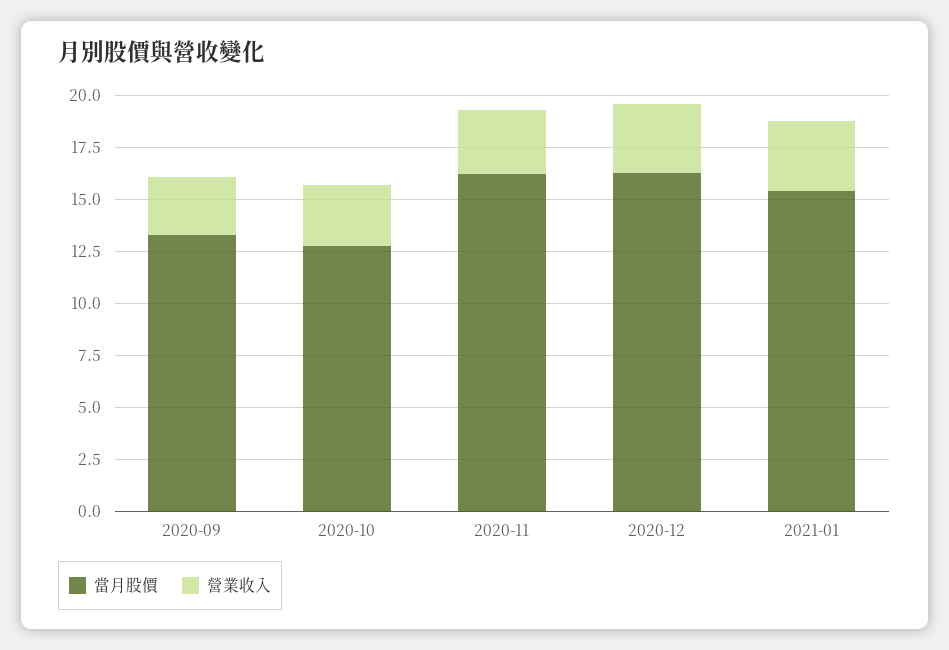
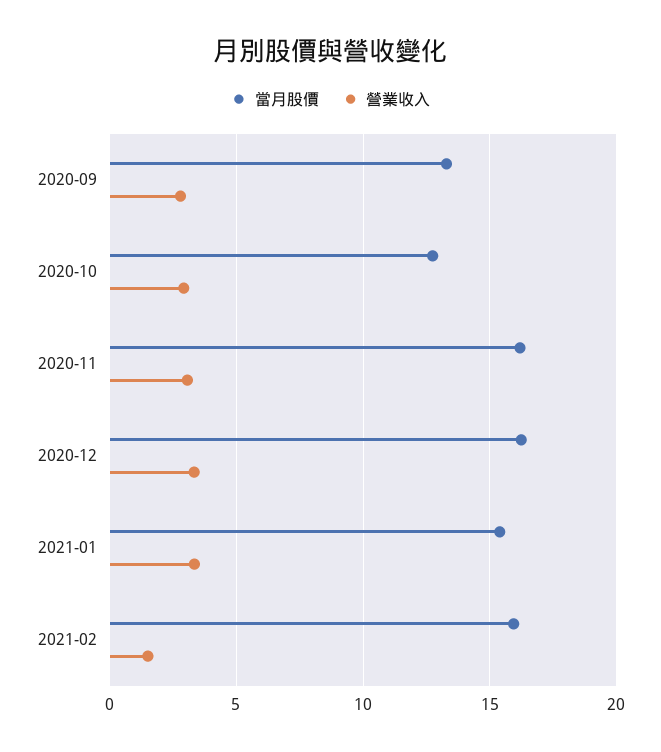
當月股價, 2021-02: none -> 16
營業收入, 2021-02: none -> 1.5

